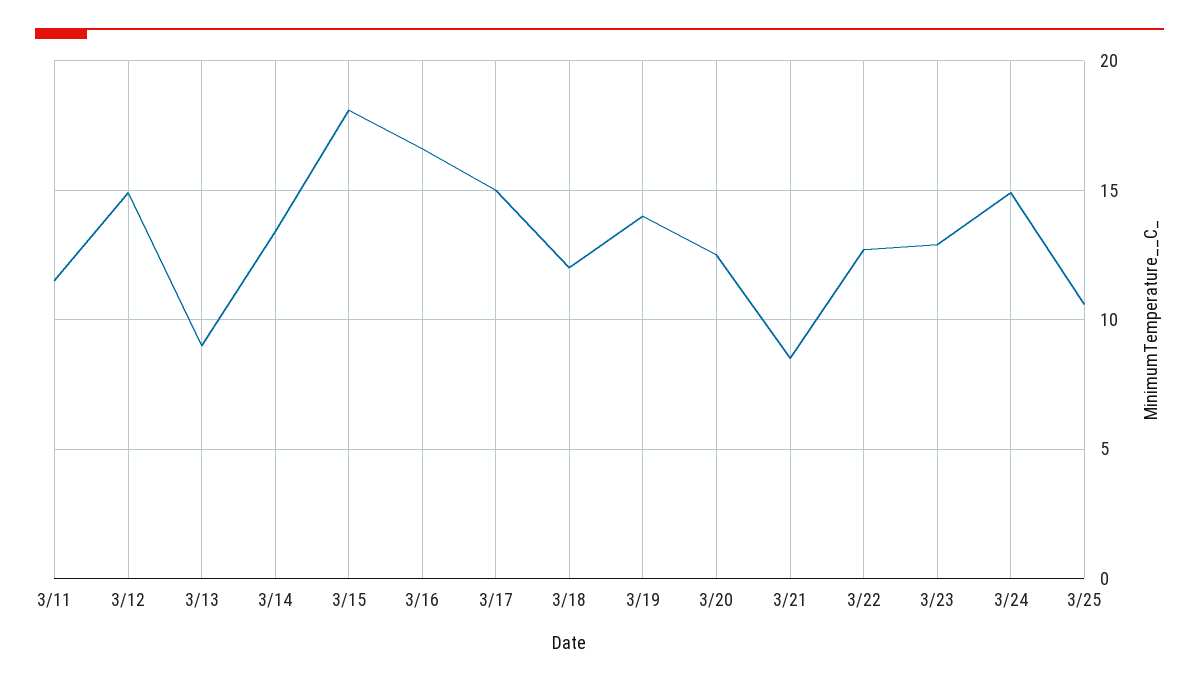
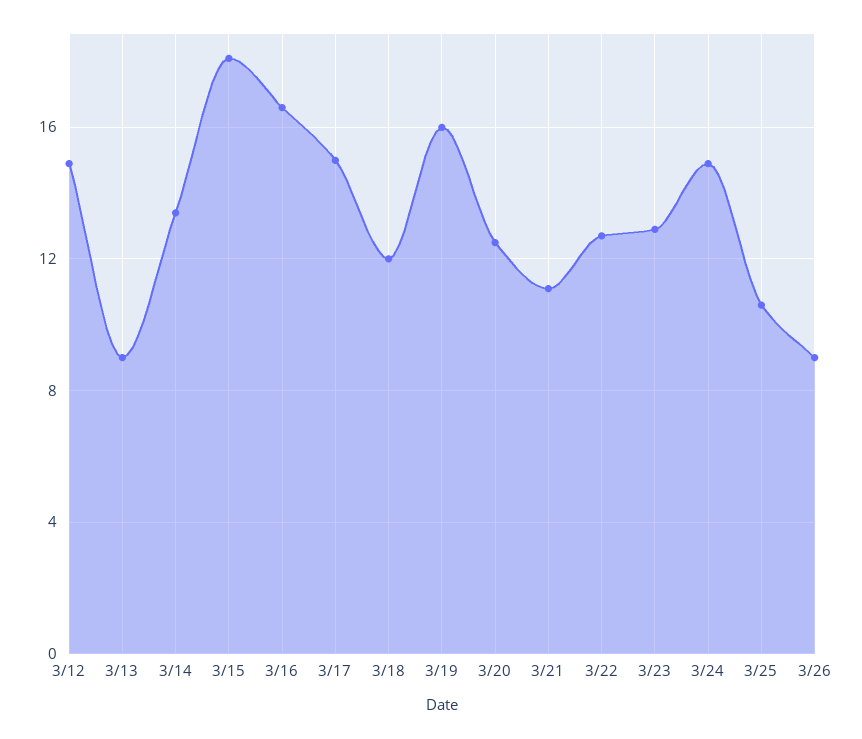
3/11: 11.5 -> none
3/19: 14 -> 16
3/21: 8.5 -> 11
3/26: none -> 9

